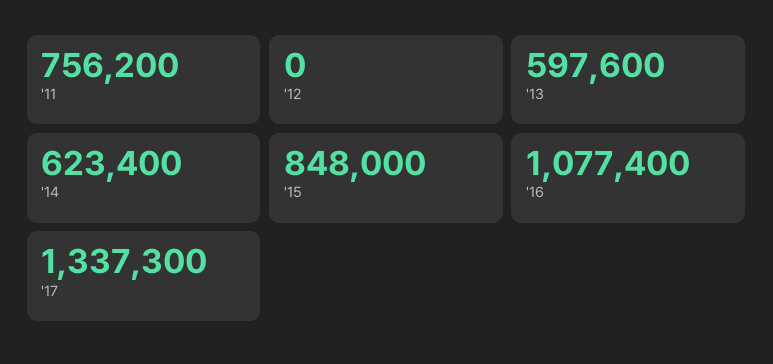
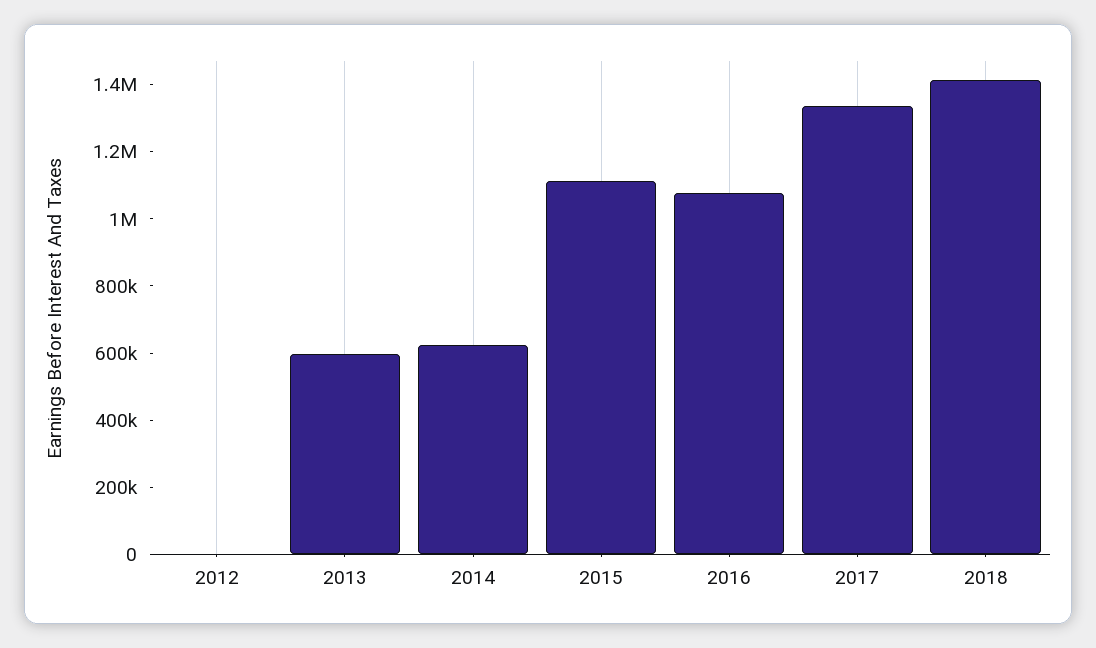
'11: 756200 -> none
'15: 848000 -> 1100000
2018: none -> 1400000

